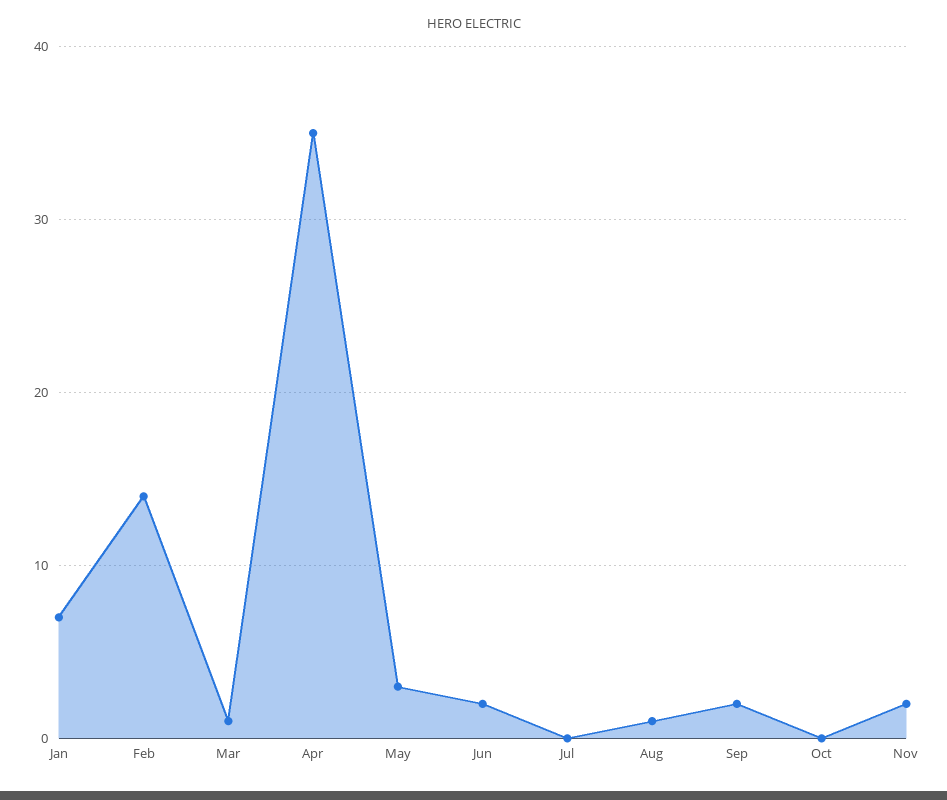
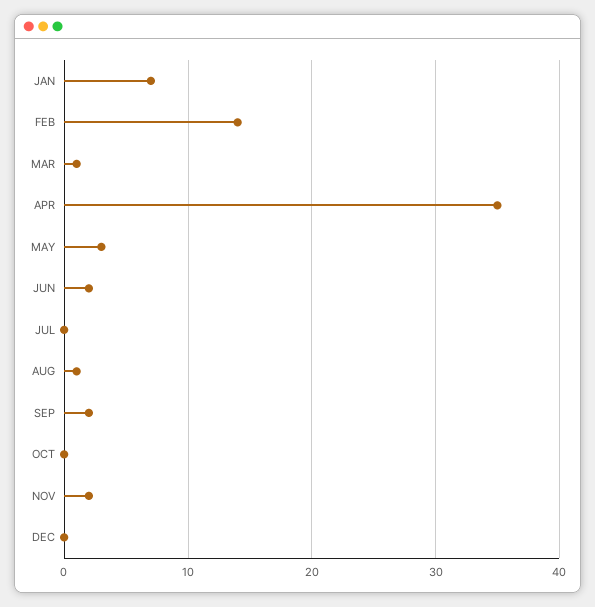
DEC: none -> 0

